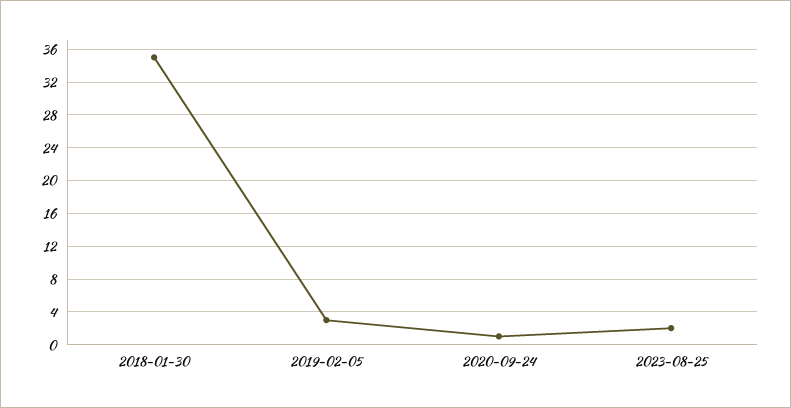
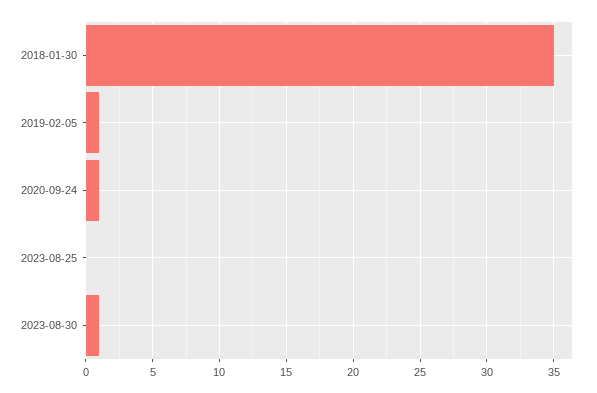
2019-02-05: 3 -> 1
2023-08-25: 2 -> 0
2023-08-30: none -> 1

